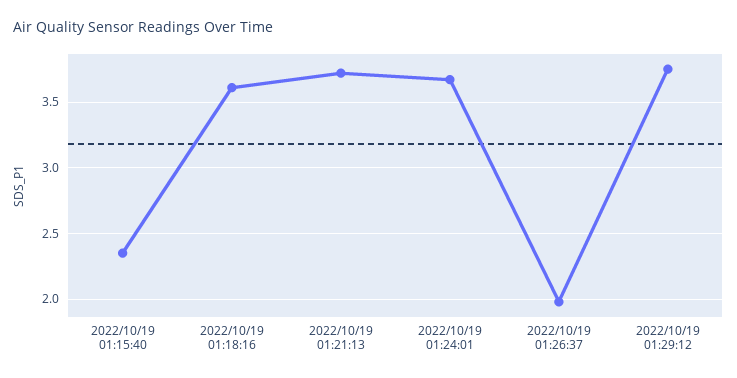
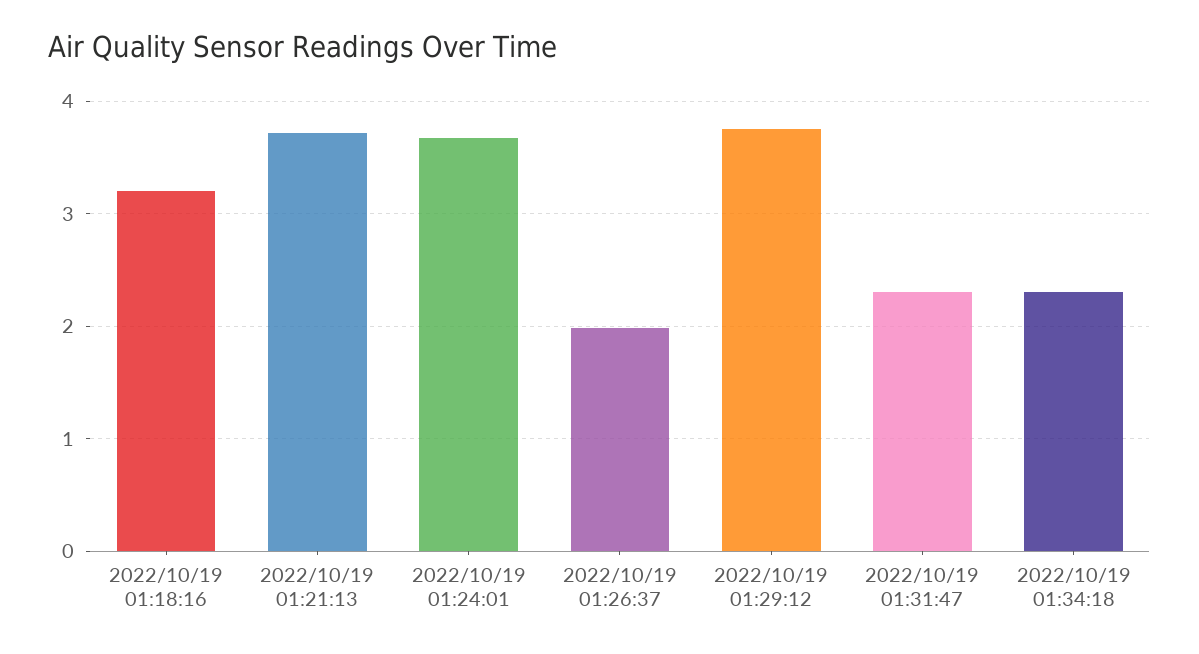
2022/10/19 01:15:40: 2.35 -> none
2022/10/19 01:18:16: 3.6 -> 3.2
2022/10/19 01:31:47: none -> 2.3
2022/10/19 01:34:18: none -> 2.3

